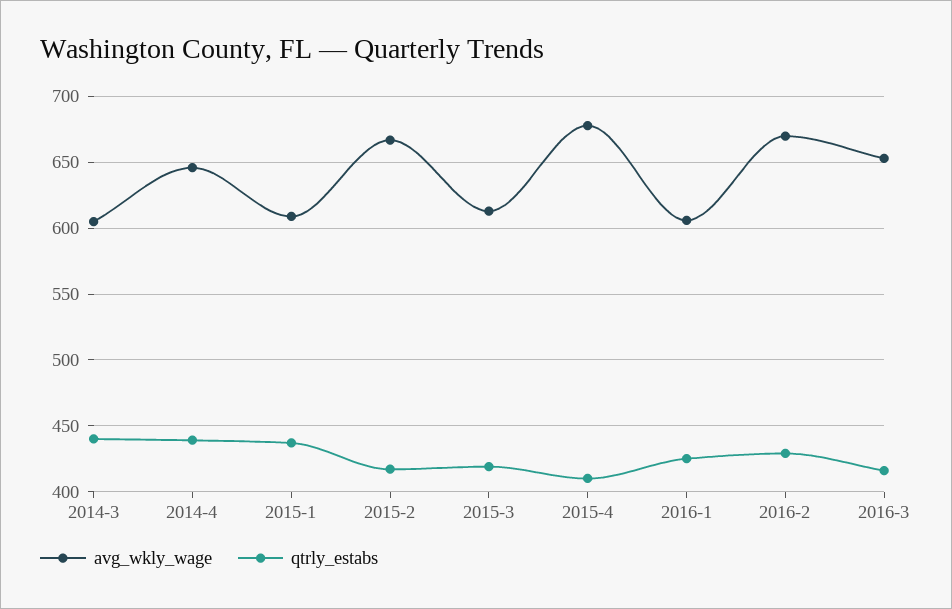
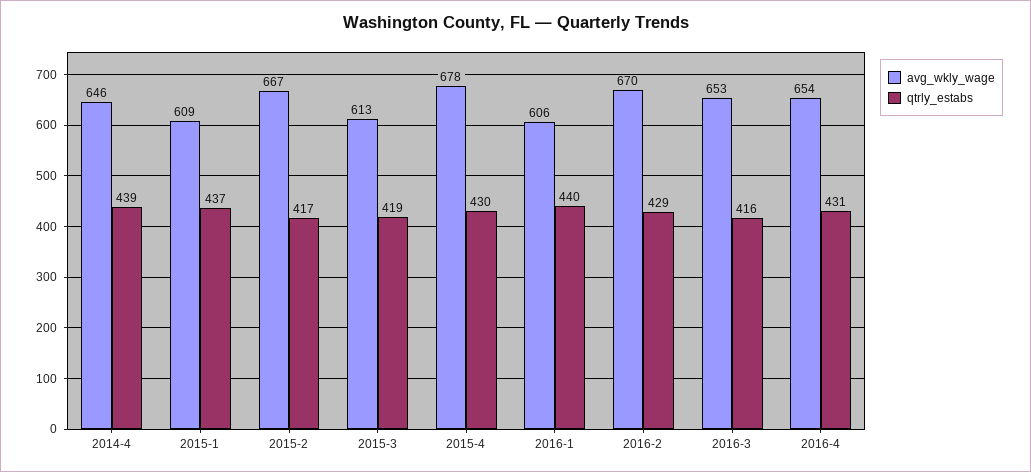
avg_wkly_wage, 2014-3: 605 -> none
qtrly_estabs, 2014-3: 440 -> none
qtrly_estabs, 2015-4: 410 -> 430
qtrly_estabs, 2016-1: 425 -> 440
avg_wkly_wage, 2016-4: none -> 654
qtrly_estabs, 2016-4: none -> 431

